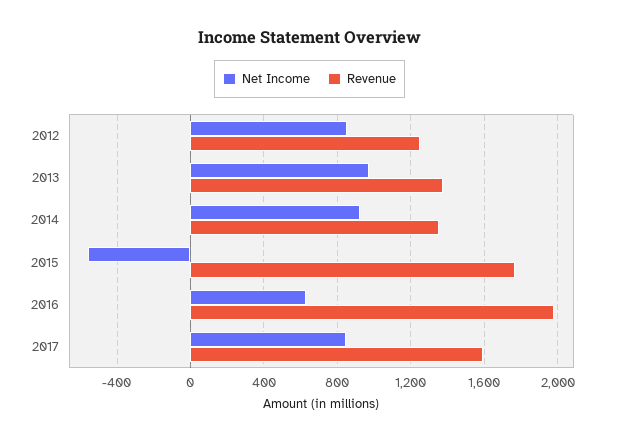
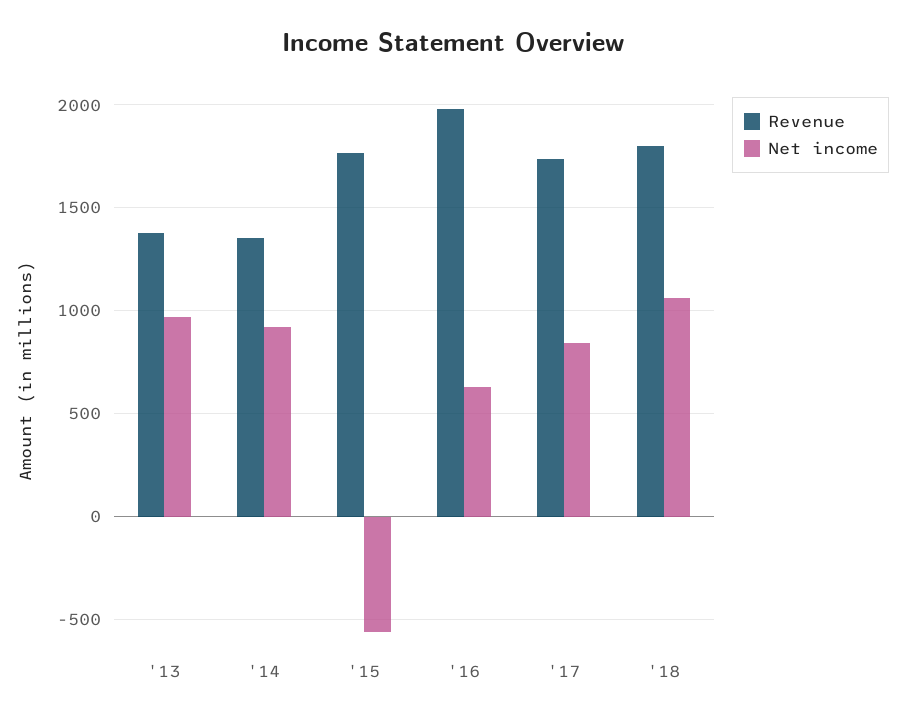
Net Income, 2012: 850 -> none
Revenue, 2012: 1250 -> none
Revenue, 2017: 1600 -> 1750
Revenue, '18: none -> 1800
Net Income, '18: none -> 1050

